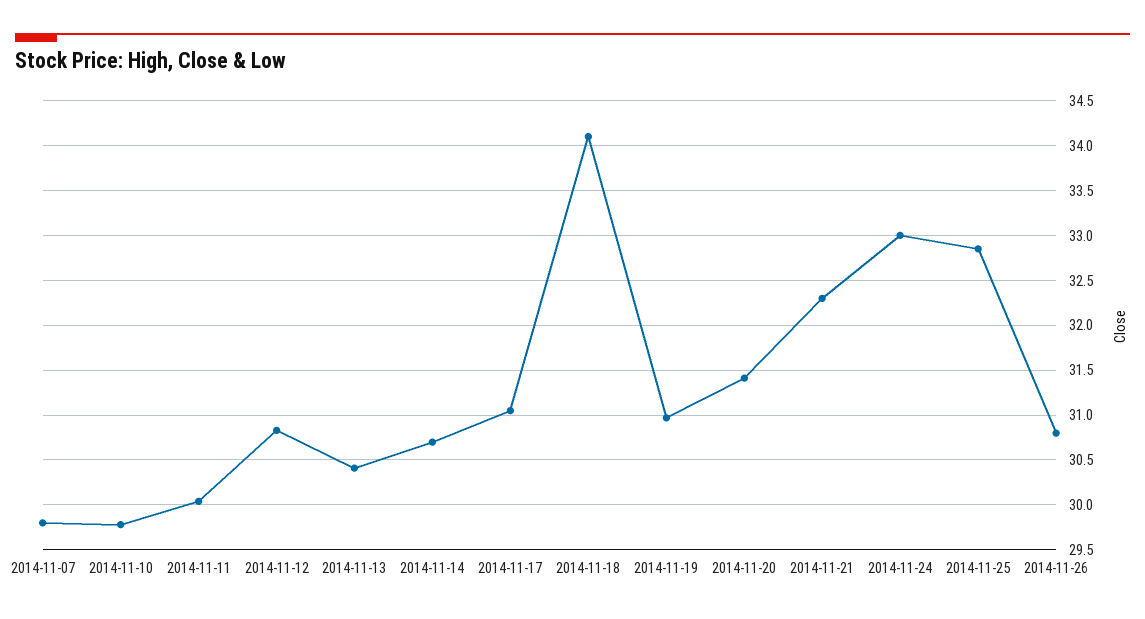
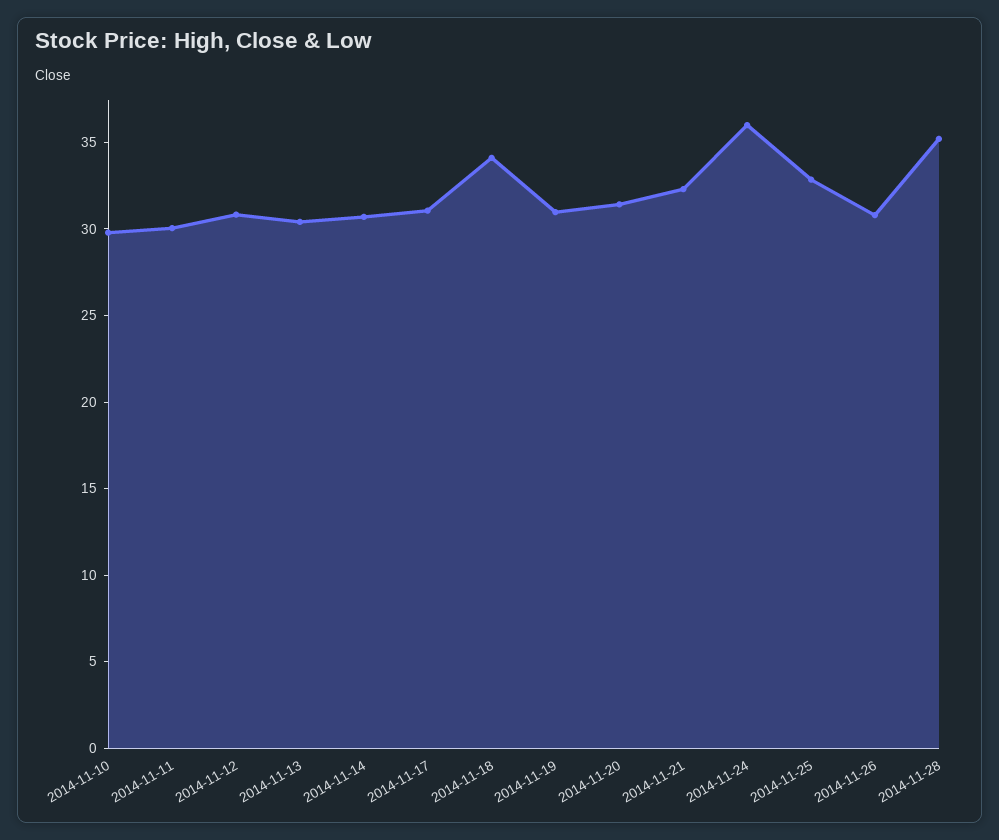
2014-11-07: 29.8 -> none
2014-11-24: 33 -> 36
2014-11-28: none -> 35

